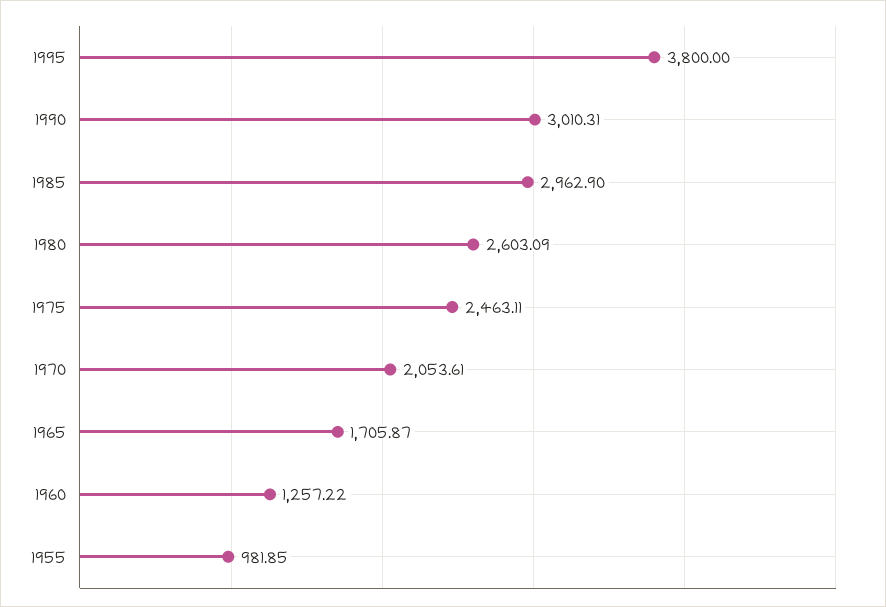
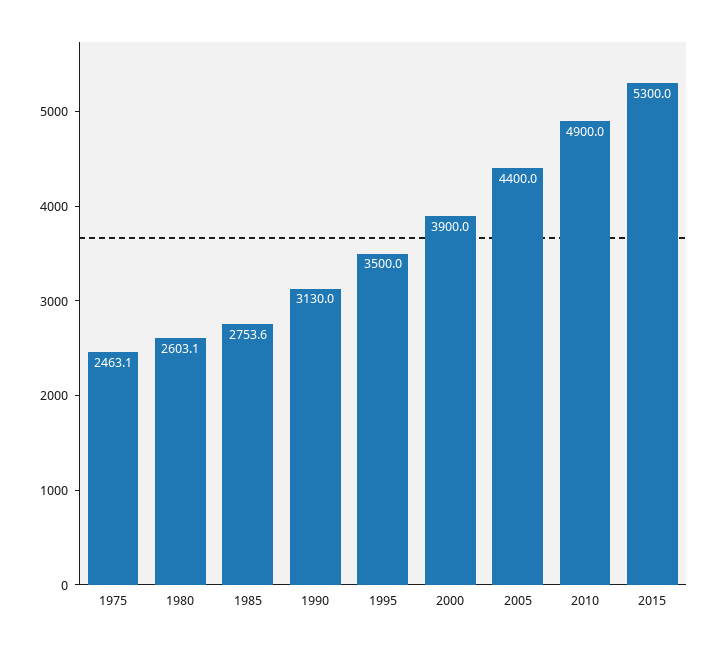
1995: 3800 -> 3500
1990: 3010.31 -> 3130
1985: 2962.9 -> 2753.6
1970: 2053.61 -> none
1965: 1705.87 -> none
1960: 1257.22 -> none
1955: 981.85 -> none
2000: none -> 3900
2005: none -> 4400
2010: none -> 4900
2015: none -> 5300

